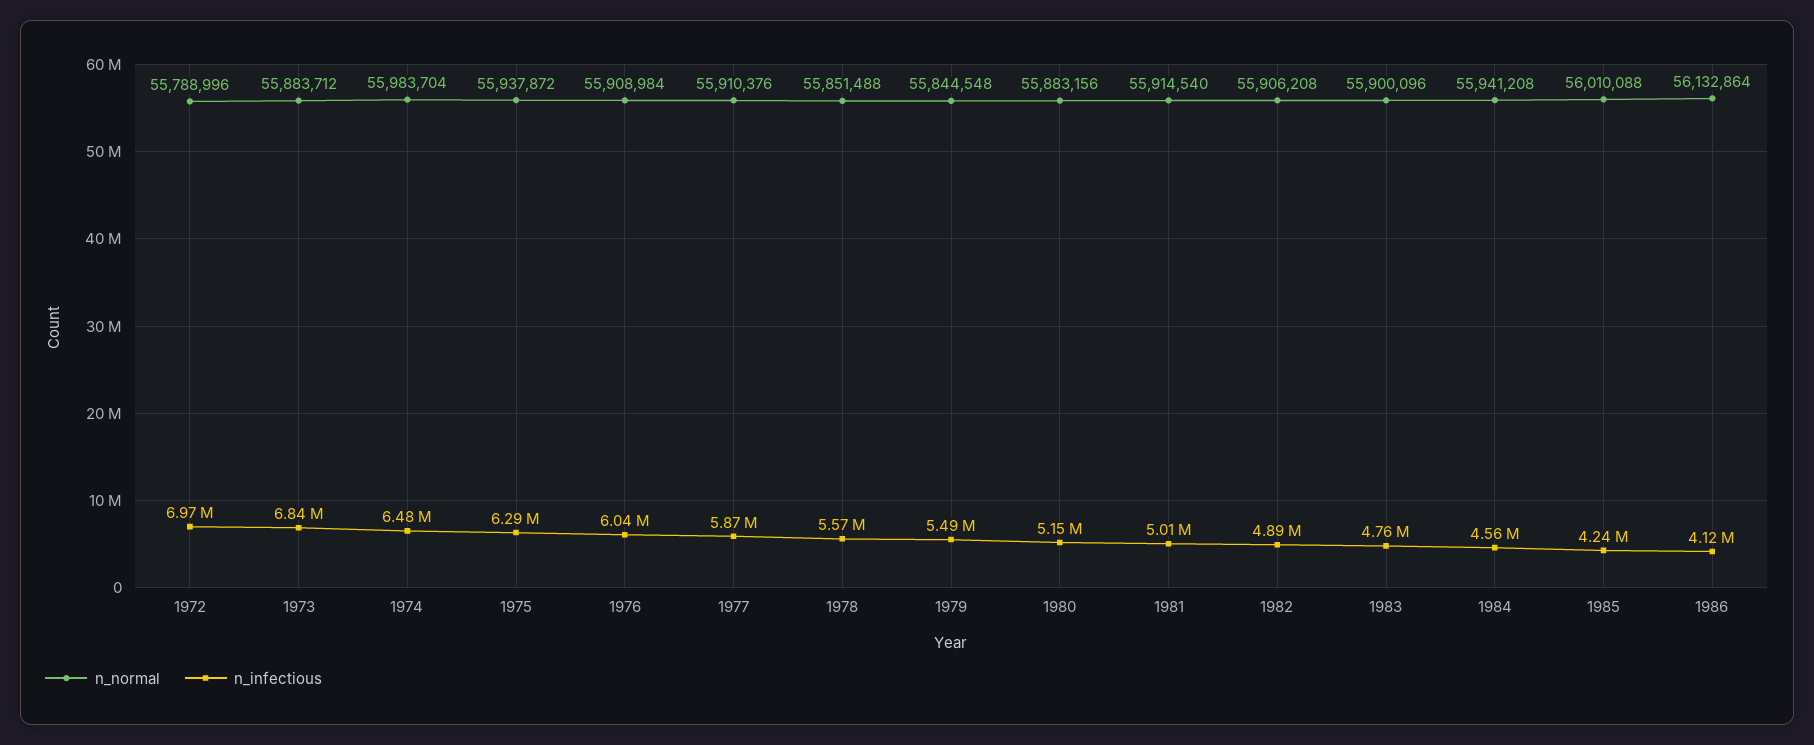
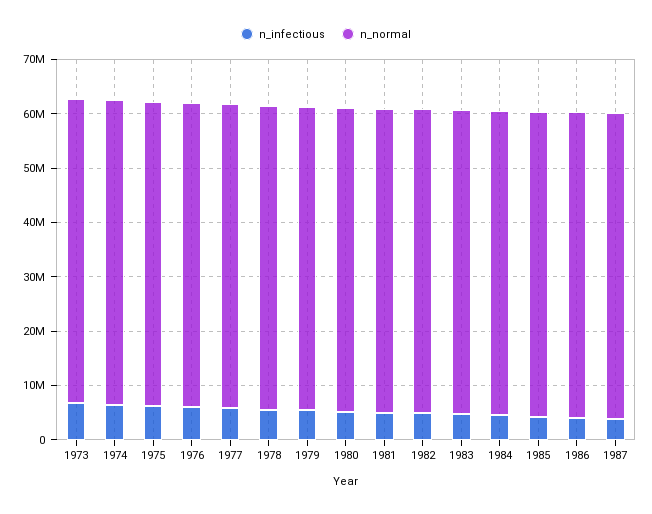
n_normal, 1972: 55788996 -> none
n_infectious, 1972: 6970000 -> none
n_infectious, 1987: none -> 4000000
n_normal, 1987: none -> 56000000

